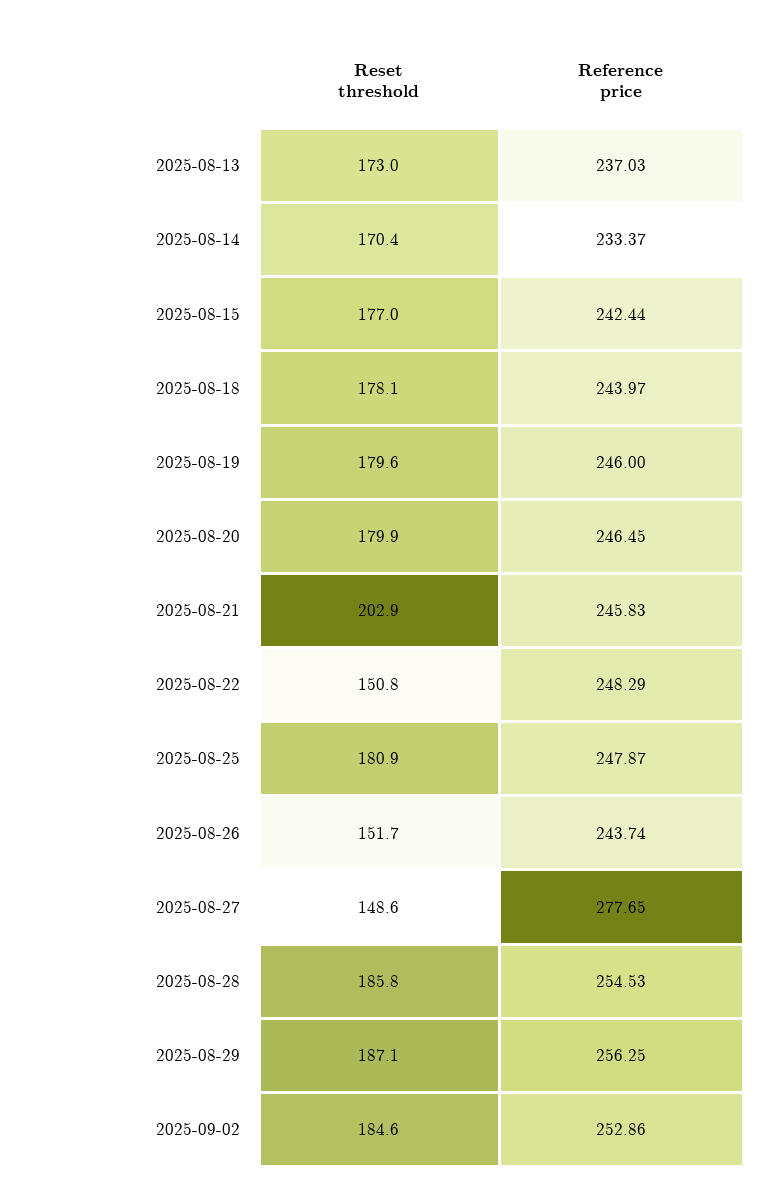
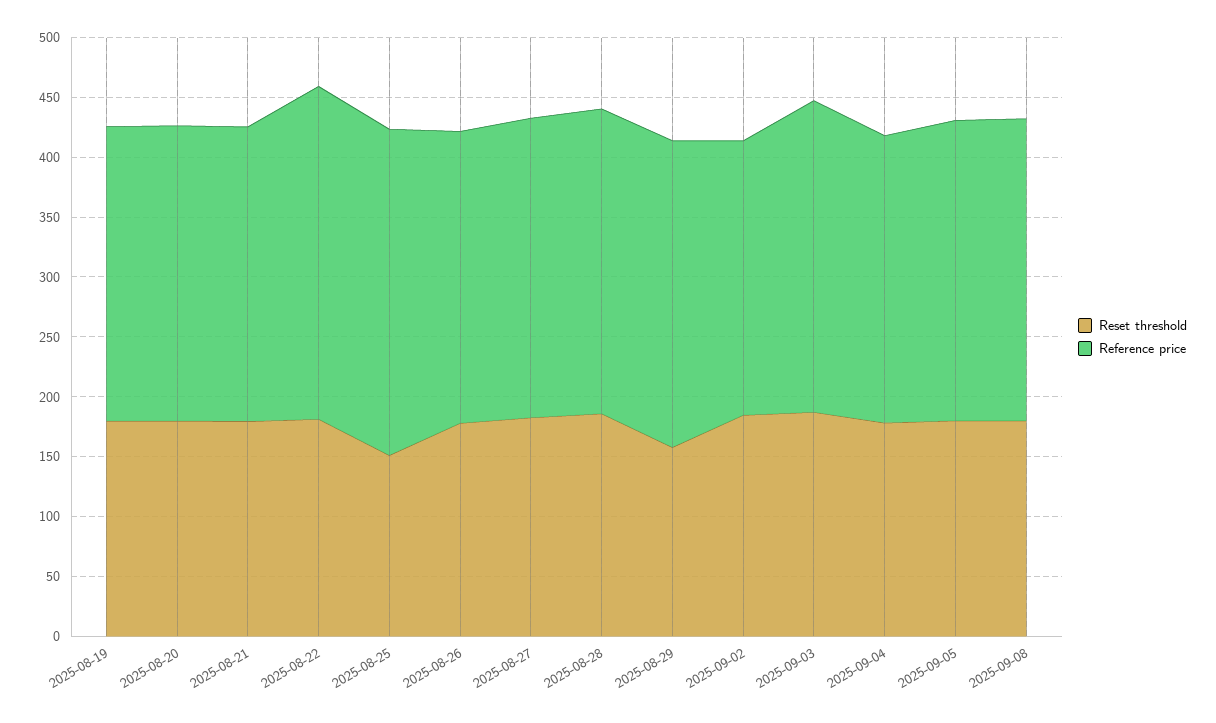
Reset threshold, 2025-08-13: 173 -> none
Reference price, 2025-08-13: 237.03 -> none
Reset threshold, 2025-08-14: 170.4 -> none
Reference price, 2025-08-14: 233.37 -> none
Reset threshold, 2025-08-15: 177 -> none
Reference price, 2025-08-15: 242.44 -> none
Reset threshold, 2025-08-18: 178.1 -> none
Reference price, 2025-08-18: 243.97 -> none
Reset threshold, 2025-08-21: 202.9 -> 180
Reset threshold, 2025-08-22: 150.8 -> 180
Reference price, 2025-08-22: 248.29 -> 280
Reset threshold, 2025-08-25: 180.9 -> 150
Reference price, 2025-08-25: 247.87 -> 270
Reset threshold, 2025-08-26: 151.7 -> 180
Reset threshold, 2025-08-27: 148.6 -> 180
Reference price, 2025-08-27: 277.65 -> 250
Reset threshold, 2025-08-29: 187.1 -> 160
Reference price, 2025-09-02: 252.86 -> 230
Reset threshold, 2025-09-03: none -> 190
Reference price, 2025-09-03: none -> 260
Reset threshold, 2025-09-04: none -> 180
Reference price, 2025-09-04: none -> 240
Reset threshold, 2025-09-05: none -> 180
Reference price, 2025-09-05: none -> 250
Reset threshold, 2025-09-08: none -> 180
Reference price, 2025-09-08: none -> 250

